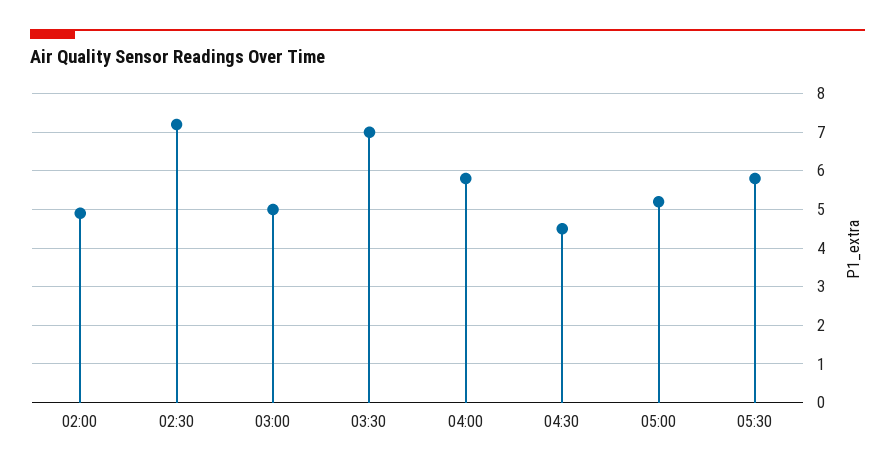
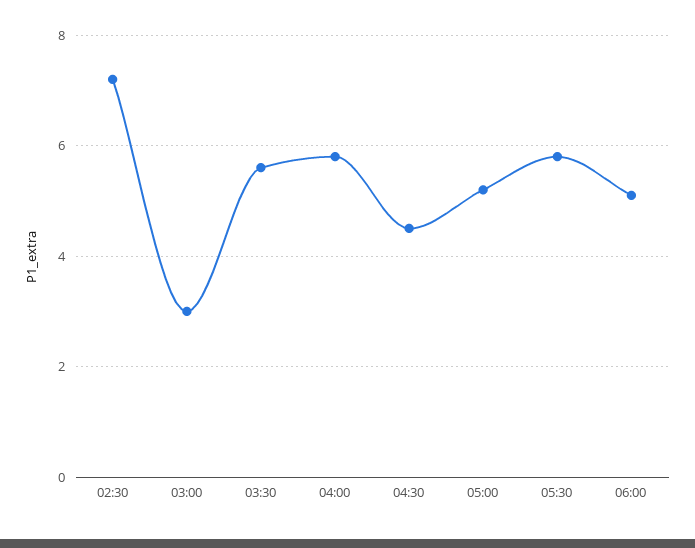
02:00: 5 -> none
03:00: 5 -> 3
03:30: 7 -> 5.5
06:00: none -> 5

